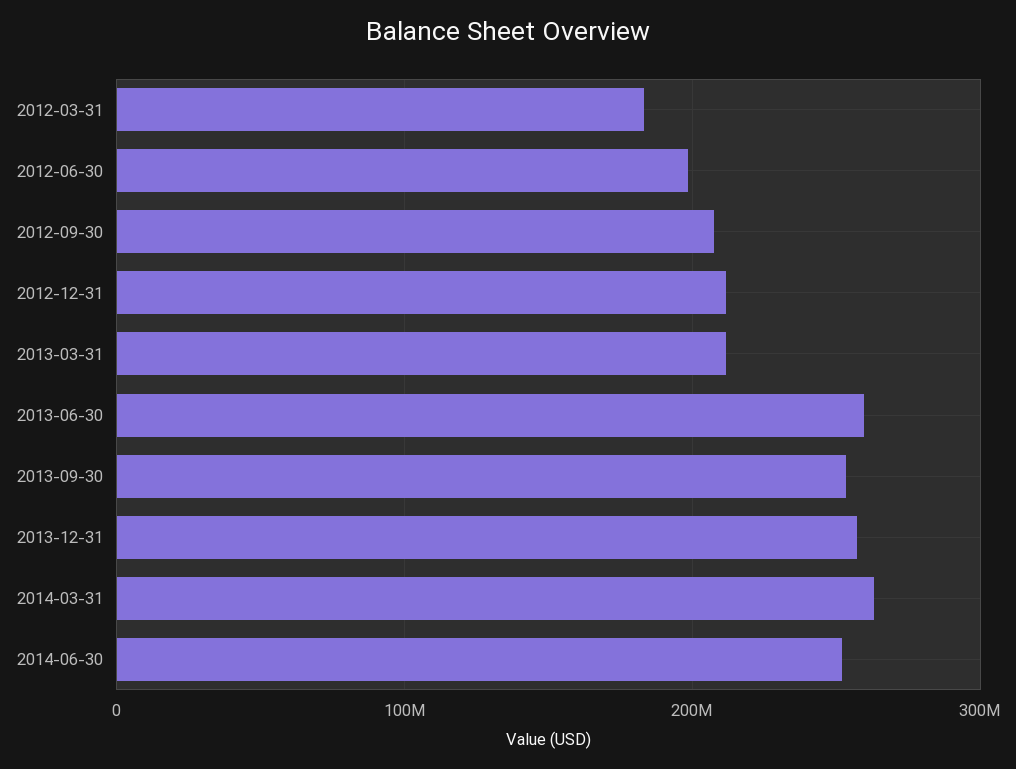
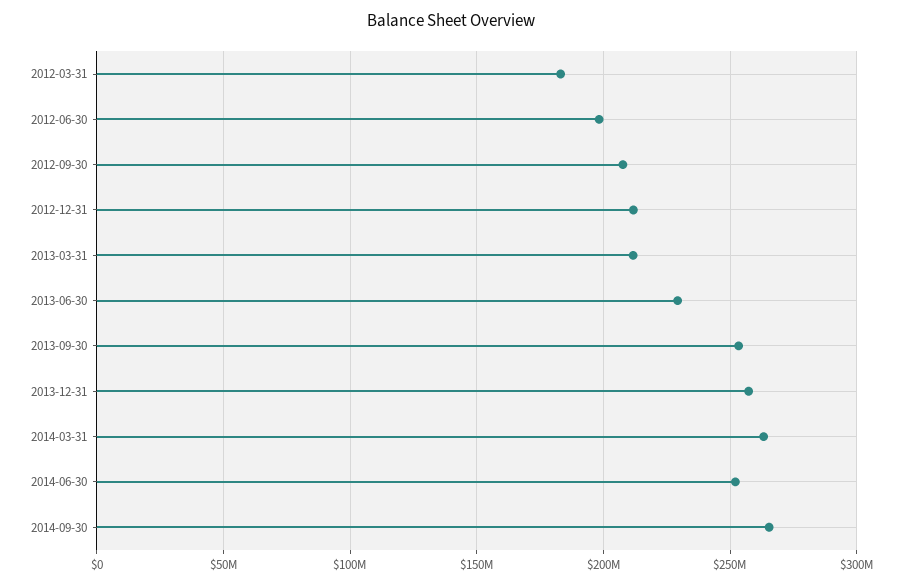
2013-06-30: 260000000 -> 230000000
2014-09-30: none -> 265000000

